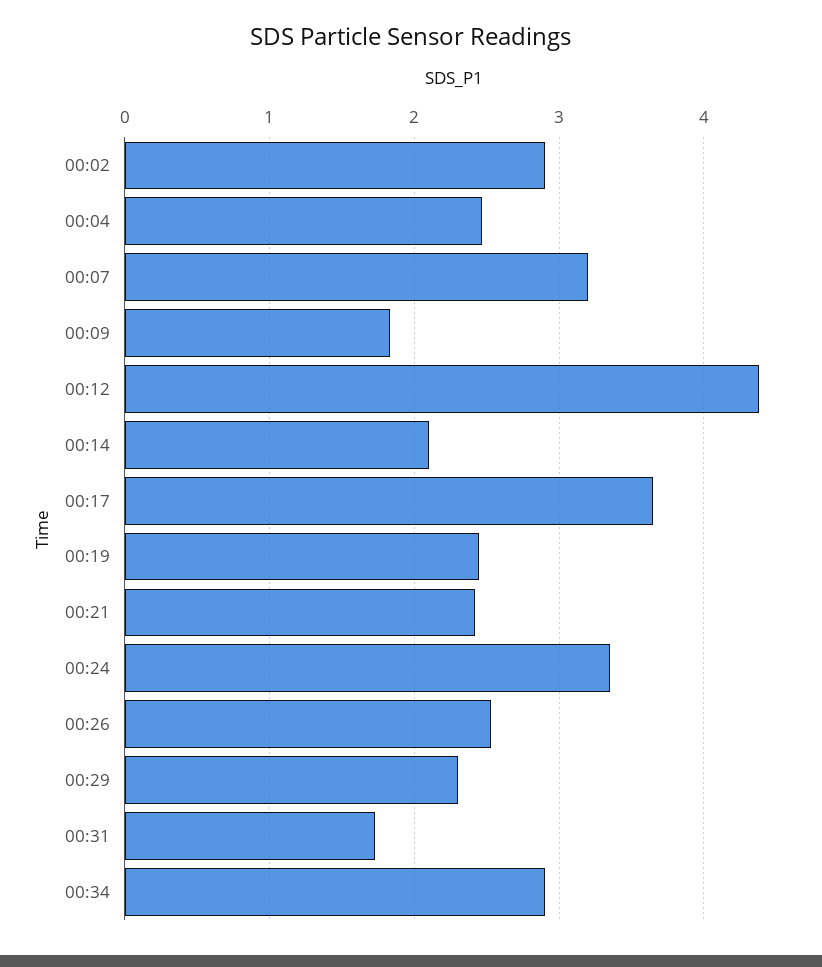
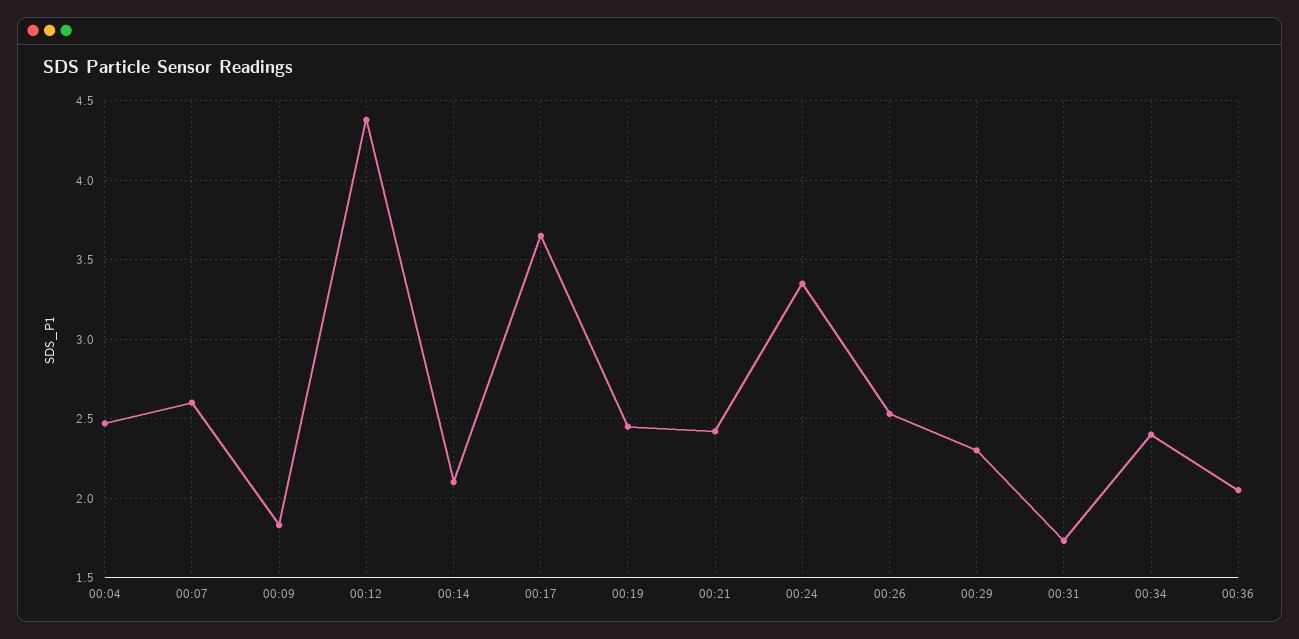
00:02: 2.9 -> none
00:07: 3.2 -> 2.6
00:34: 2.9 -> 2.4
00:36: none -> 2.05

